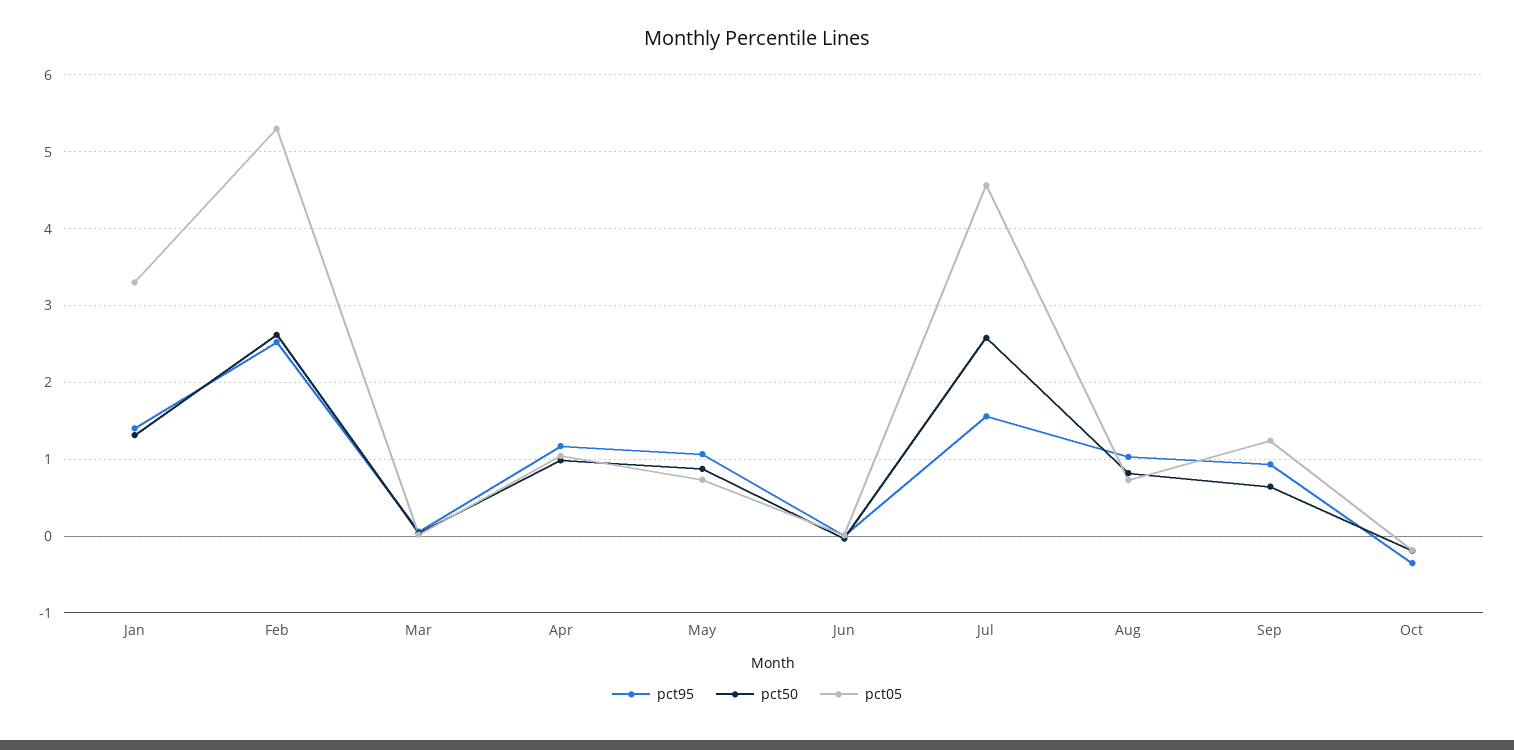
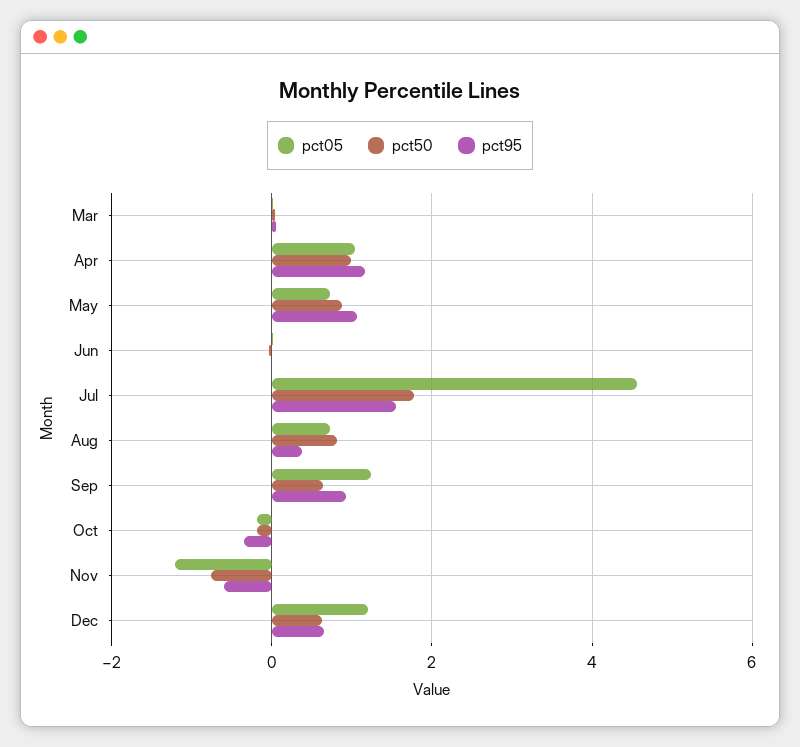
pct95, Jan: 1.4 -> none
pct50, Jan: 1.3 -> none
pct05, Jan: 3.3 -> none
pct95, Feb: 2.5 -> none
pct50, Feb: 2.6 -> none
pct05, Feb: 5.3 -> none
pct50, Jul: 2.6 -> 1.8
pct95, Aug: 1 -> 0.4
pct05, Nov: none -> -1.2
pct50, Nov: none -> -0.8
pct95, Nov: none -> -0.6
pct05, Dec: none -> 1.2
pct50, Dec: none -> 0.6
pct95, Dec: none -> 0.6

